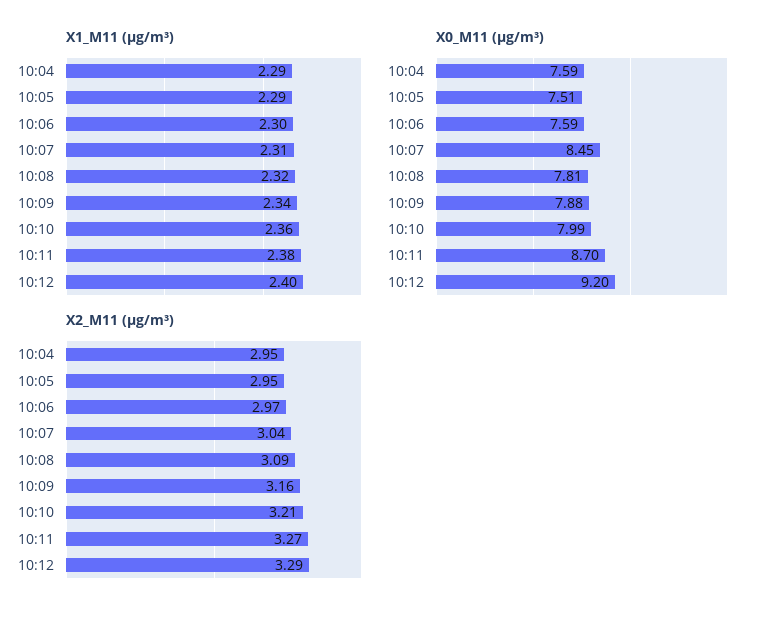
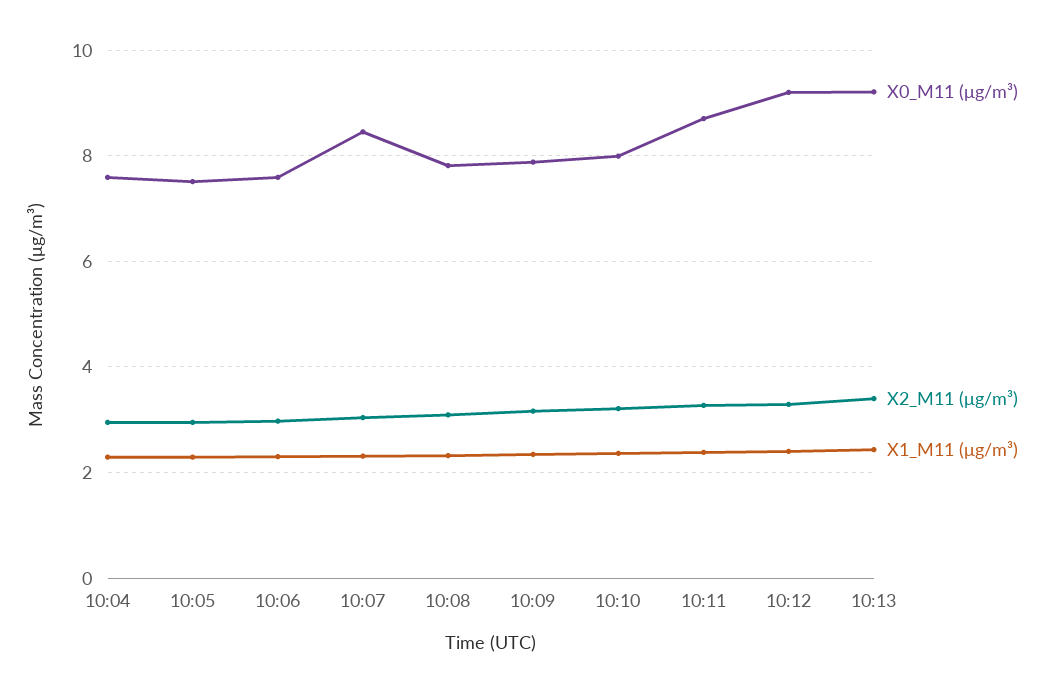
X0_M11 (μg/m³), 10:13: none -> 9.2
X2_M11 (μg/m³), 10:13: none -> 3.4
X1_M11 (μg/m³), 10:13: none -> 2.4

